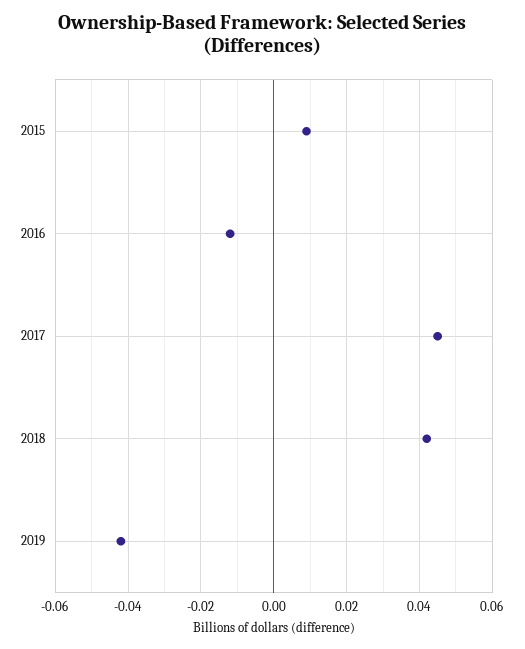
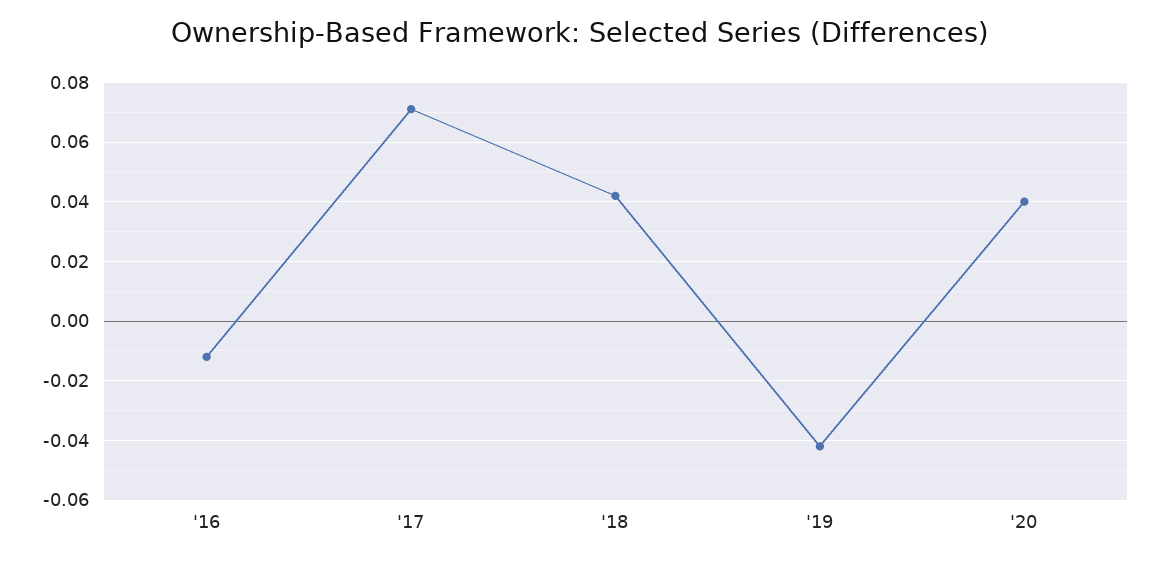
2015: 0.01 -> none
2017: 0.045 -> 0.07
'20: none -> 0.04

